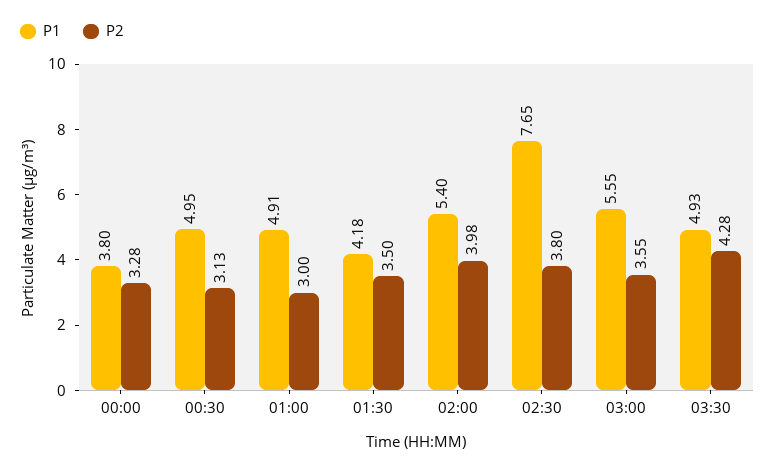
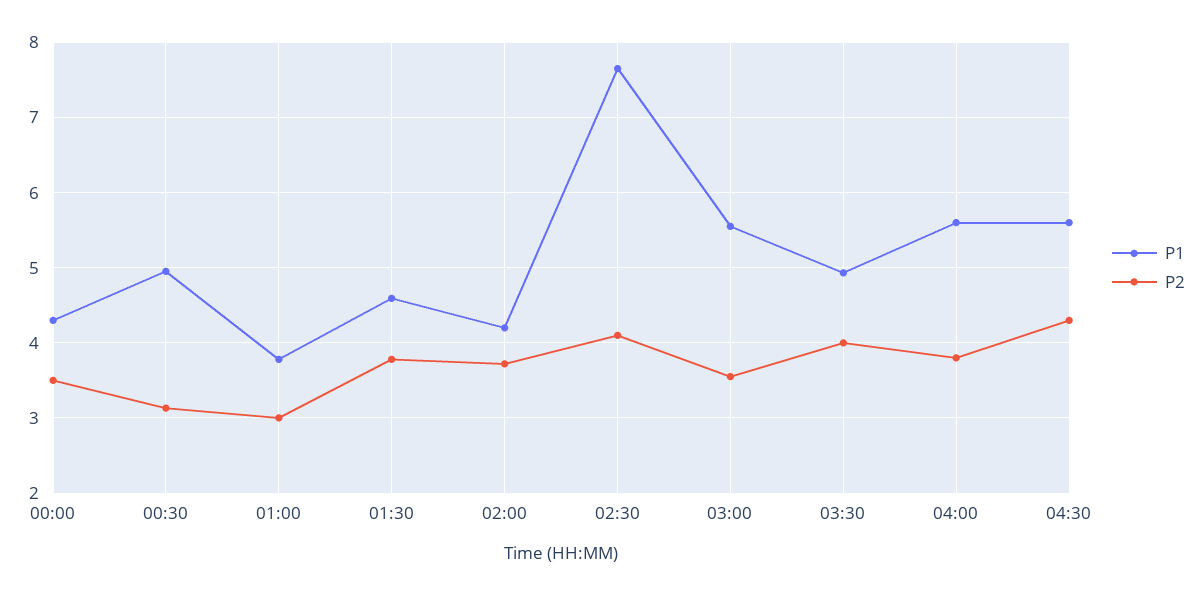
P1, 00:00: 3.8 -> 4.3
P2, 00:00: 3.28 -> 3.5
P1, 01:00: 4.91 -> 3.8
P1, 01:30: 4.18 -> 4.6
P2, 01:30: 3.5 -> 3.8
P1, 02:00: 5.4 -> 4.2
P2, 02:00: 3.98 -> 3.7
P2, 02:30: 3.8 -> 4.1
P2, 03:30: 4.28 -> 4
P1, 04:00: none -> 5.6
P2, 04:00: none -> 3.8
P1, 04:30: none -> 5.6
P2, 04:30: none -> 4.3

